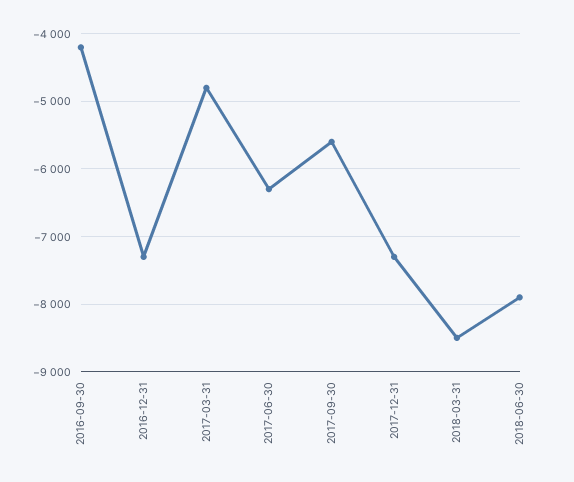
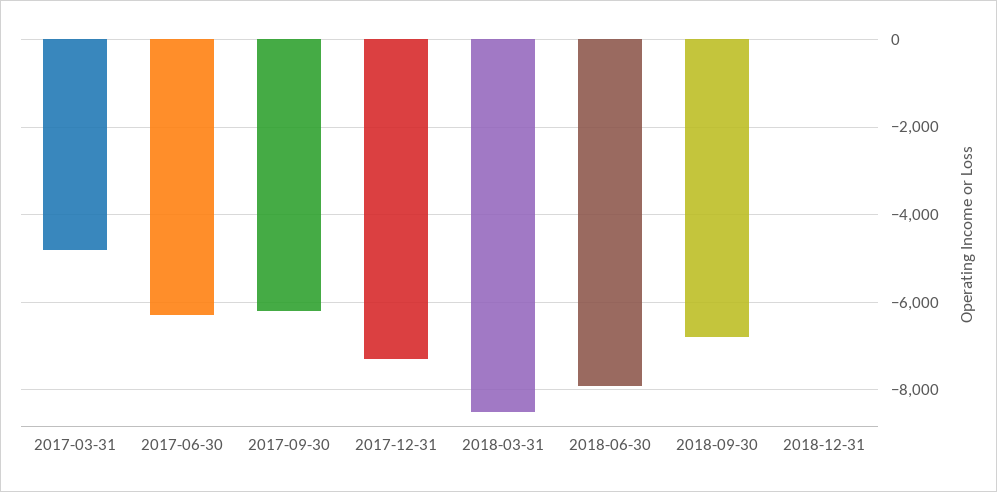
2016-09-30: -4200 -> none
2016-12-31: -7300 -> none
2017-09-30: -5600 -> -6200
2018-09-30: none -> -6800
2018-12-31: none -> 0

